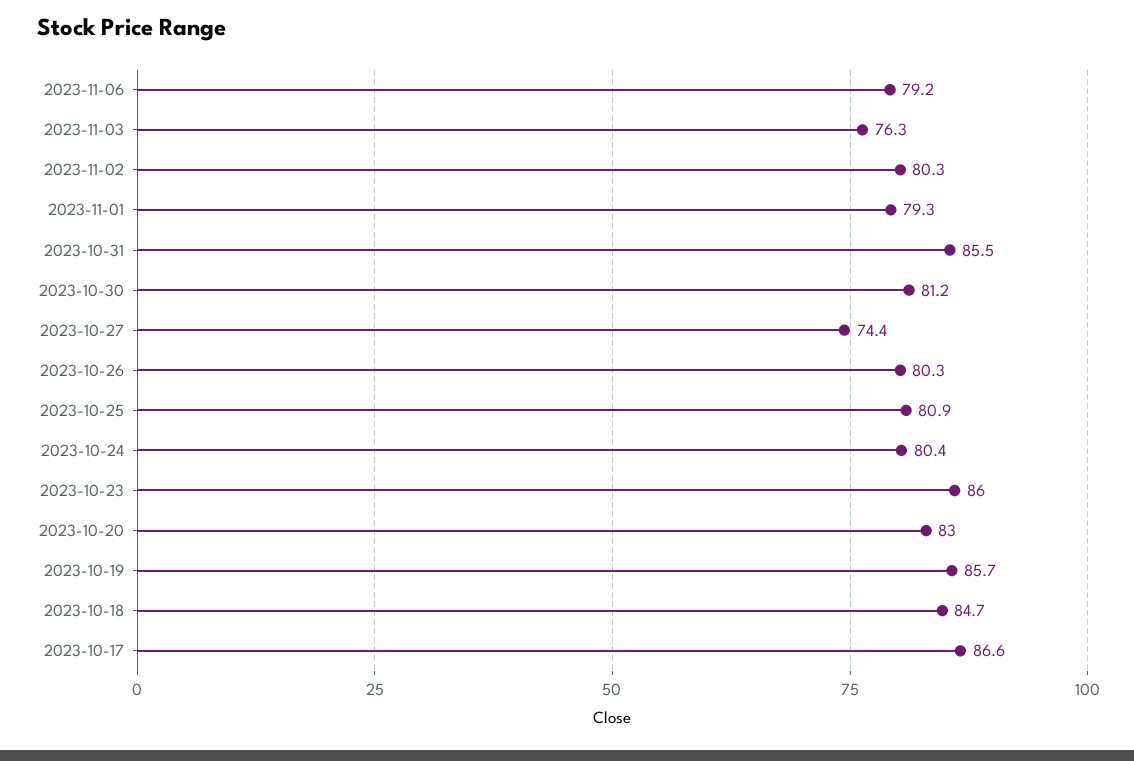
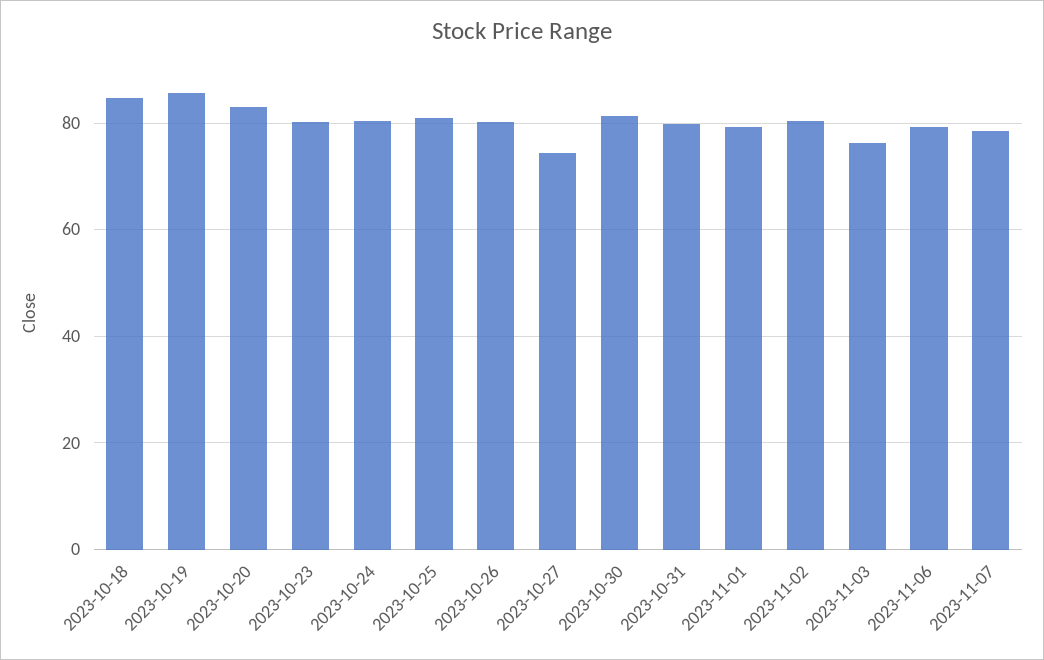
2023-10-31: 85.5 -> 80
2023-10-23: 86 -> 80
2023-10-17: 86.6 -> none
2023-11-07: none -> 78

